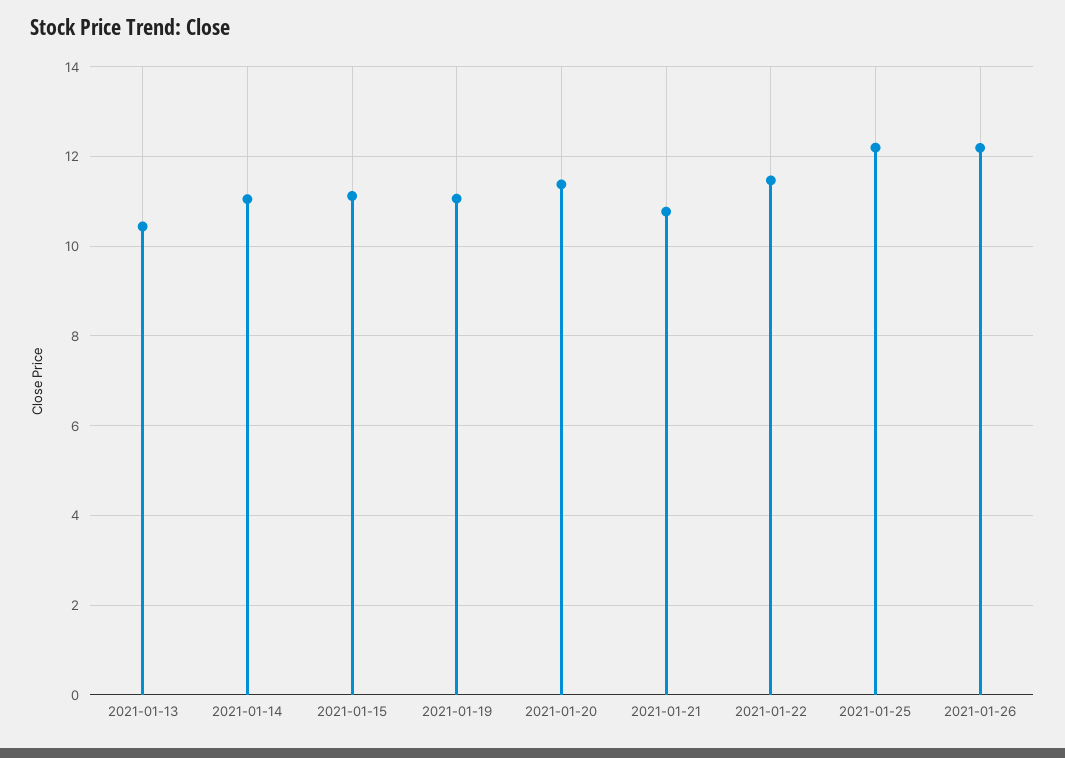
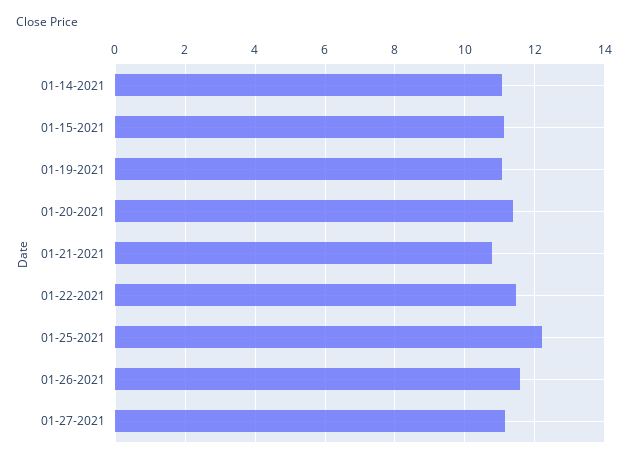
2021-01-13: 10.4 -> none
2021-01-26: 12.2 -> 11.6
01-27-2021: none -> 11.2

